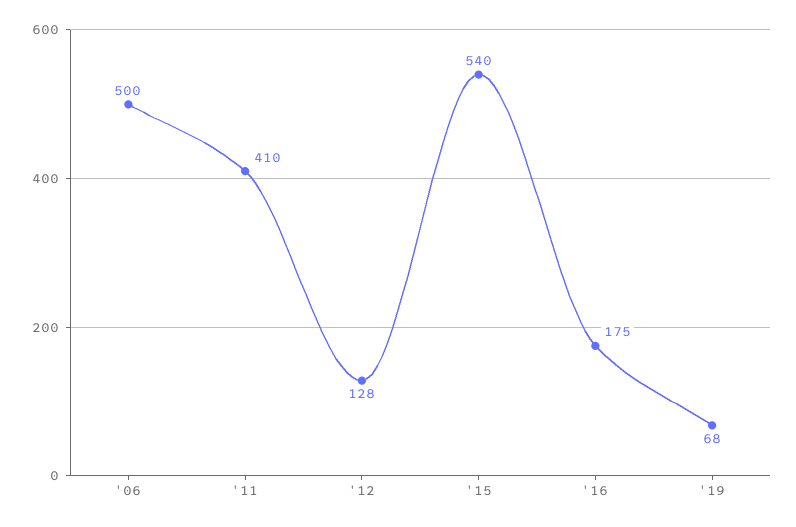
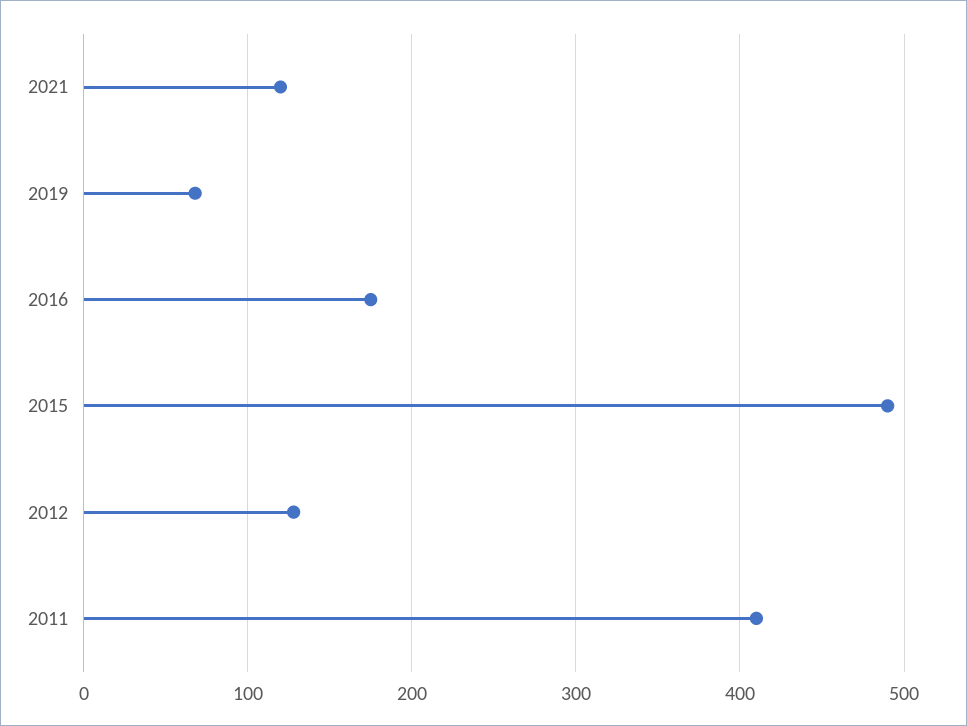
'06: 500 -> none
'15: 540 -> 490
2021: none -> 120

